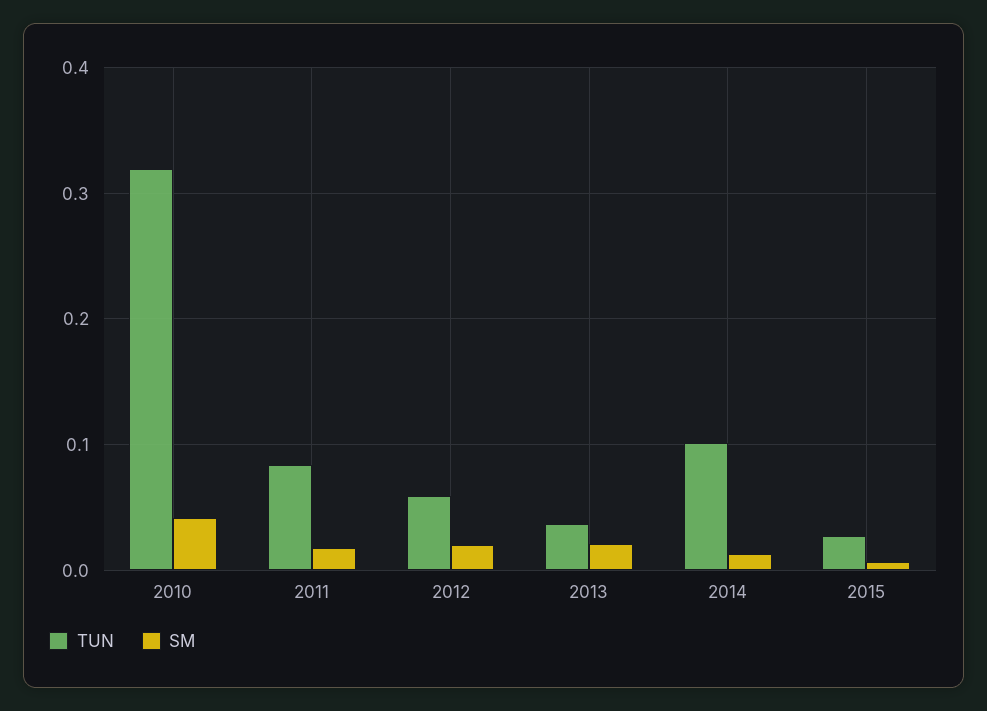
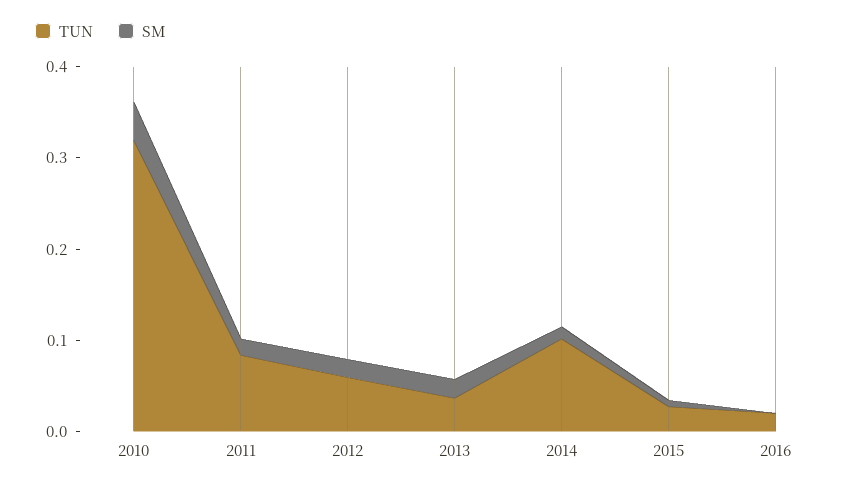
TUN, 2016: none -> 0.02
SM, 2016: none -> 0

